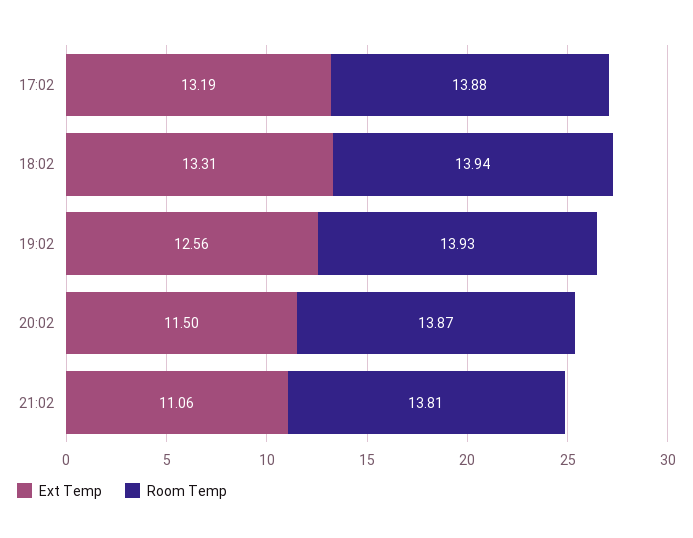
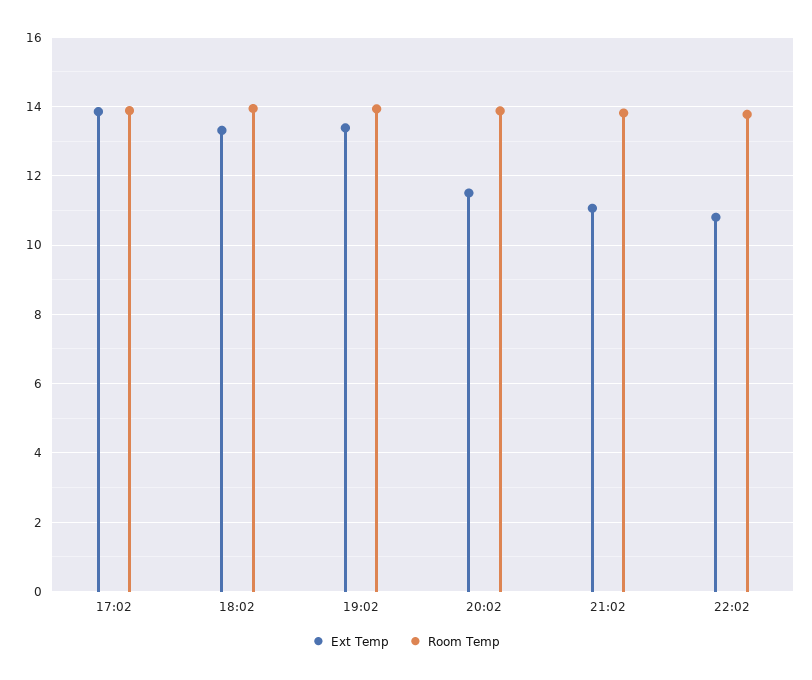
Ext Temp, 17:02: 13.19 -> 13.8
Ext Temp, 19:02: 12.56 -> 13.4
Ext Temp, 22:02: none -> 10.8
Room Temp, 22:02: none -> 13.8

